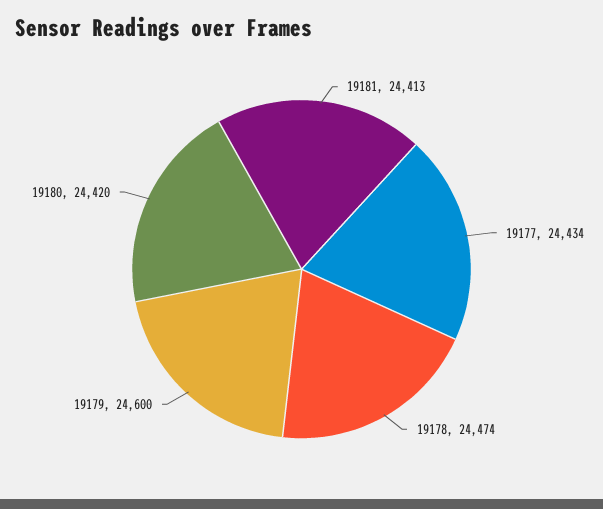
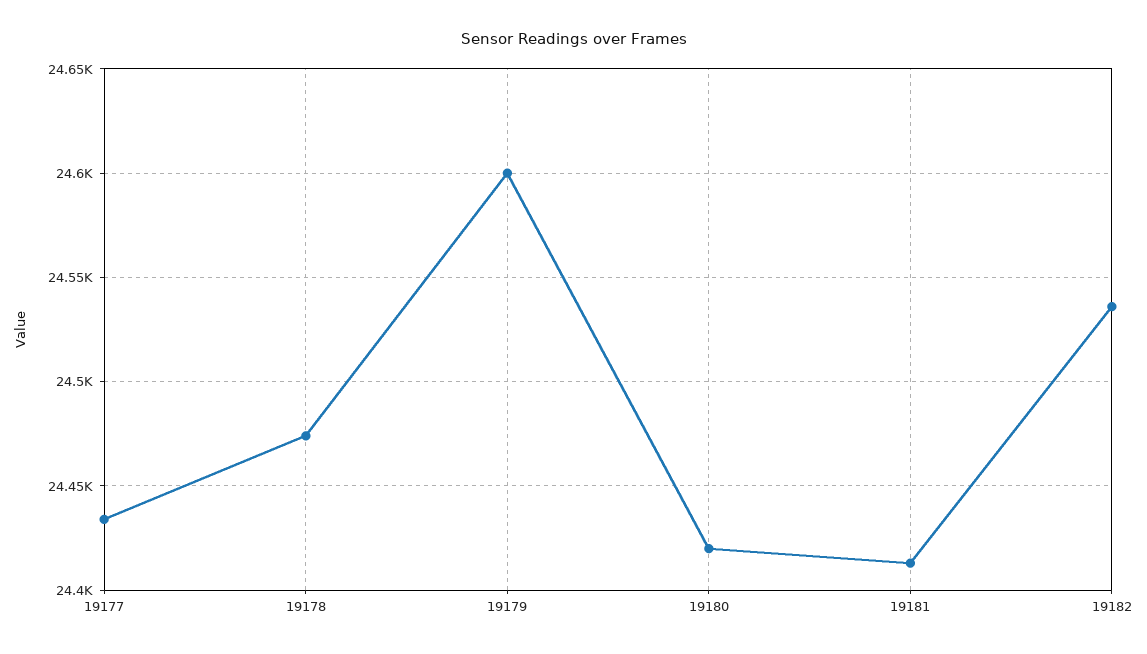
19182: none -> 24535

